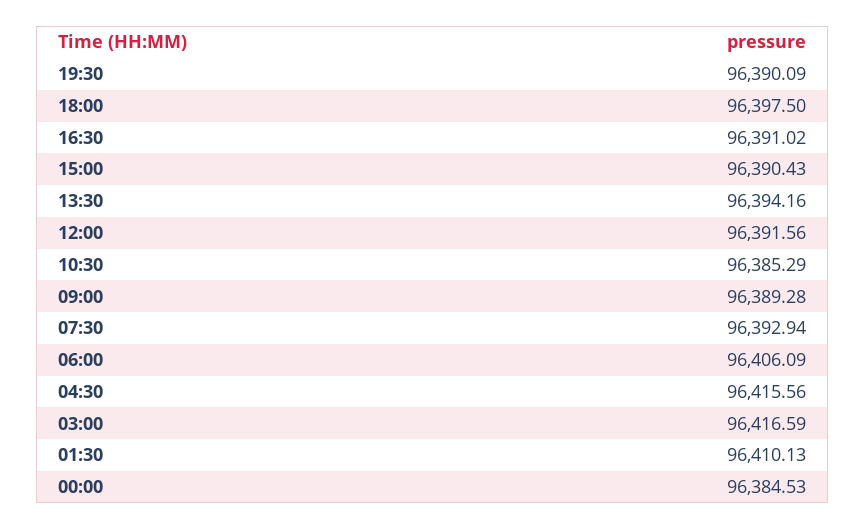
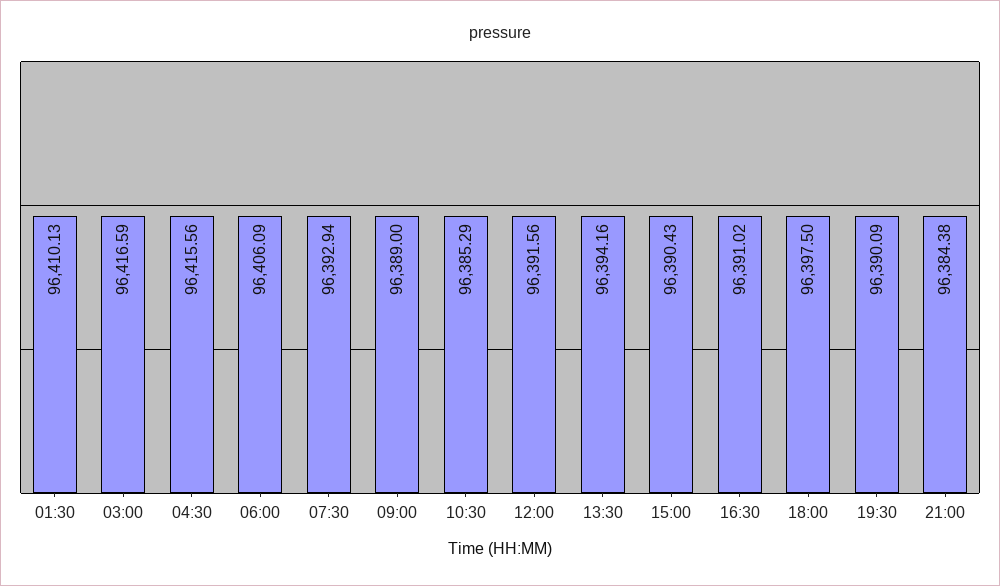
09:00: 96389.28 -> 96389
00:00: 96384.53 -> none
21:00: none -> 96384.38

